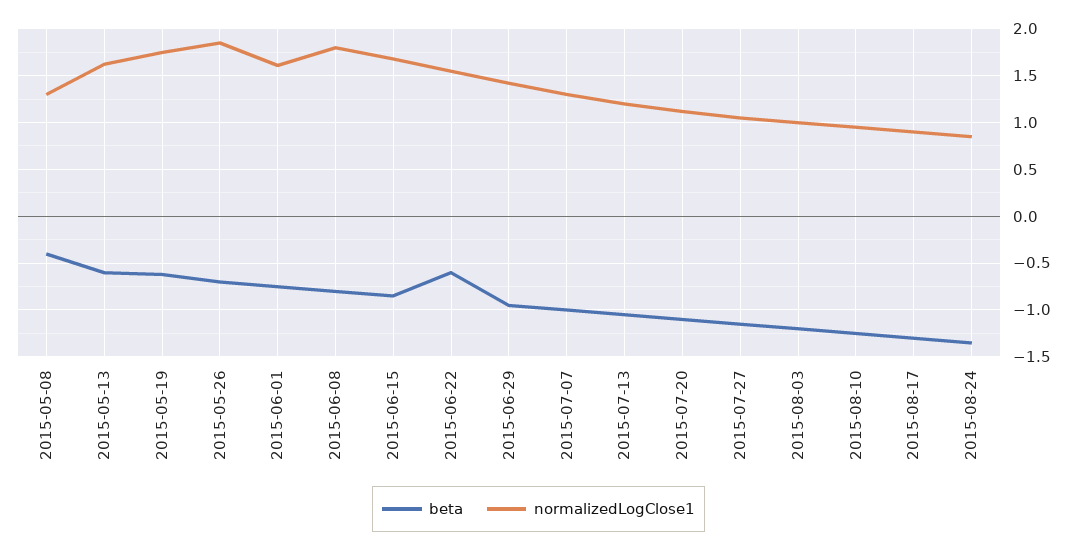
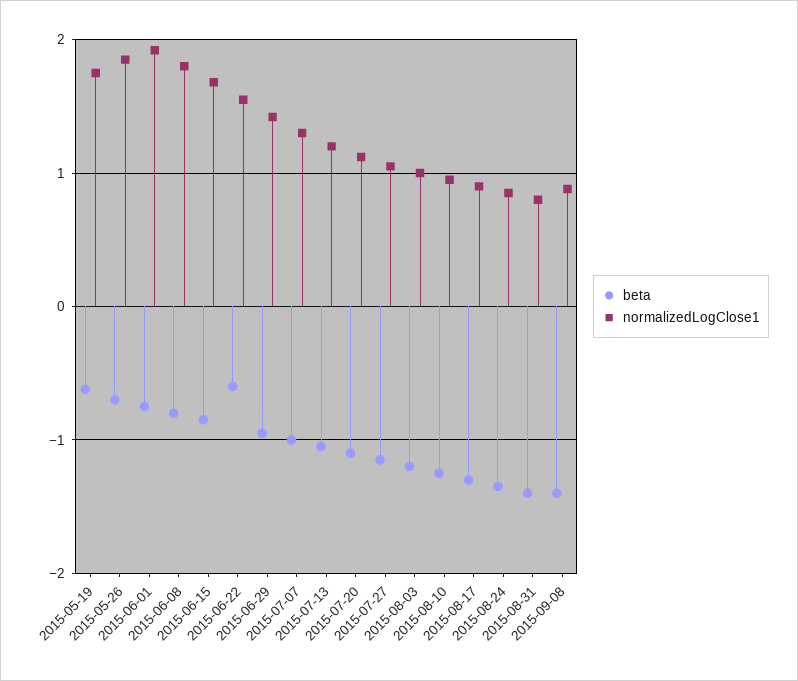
beta, 2015-05-08: -0.4 -> none
normalizedLogClose1, 2015-05-08: 1.3 -> none
beta, 2015-05-13: -0.6 -> none
normalizedLogClose1, 2015-05-13: 1.6 -> none
normalizedLogClose1, 2015-06-01: 1.6 -> 1.9
beta, 2015-08-31: none -> -1.4
normalizedLogClose1, 2015-08-31: none -> 0.8
beta, 2015-09-08: none -> -1.4
normalizedLogClose1, 2015-09-08: none -> 0.9

